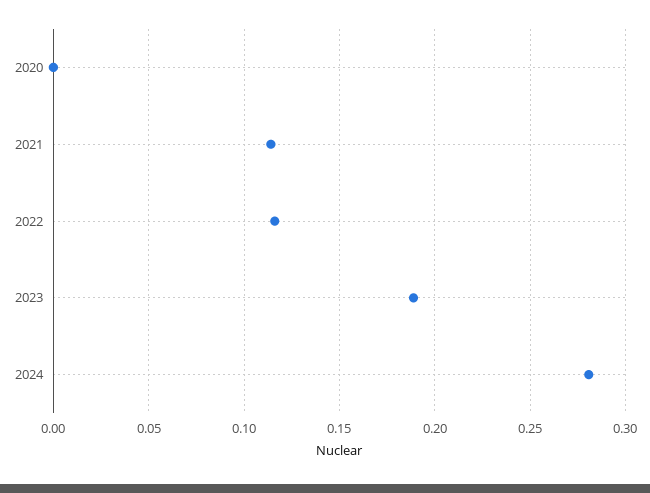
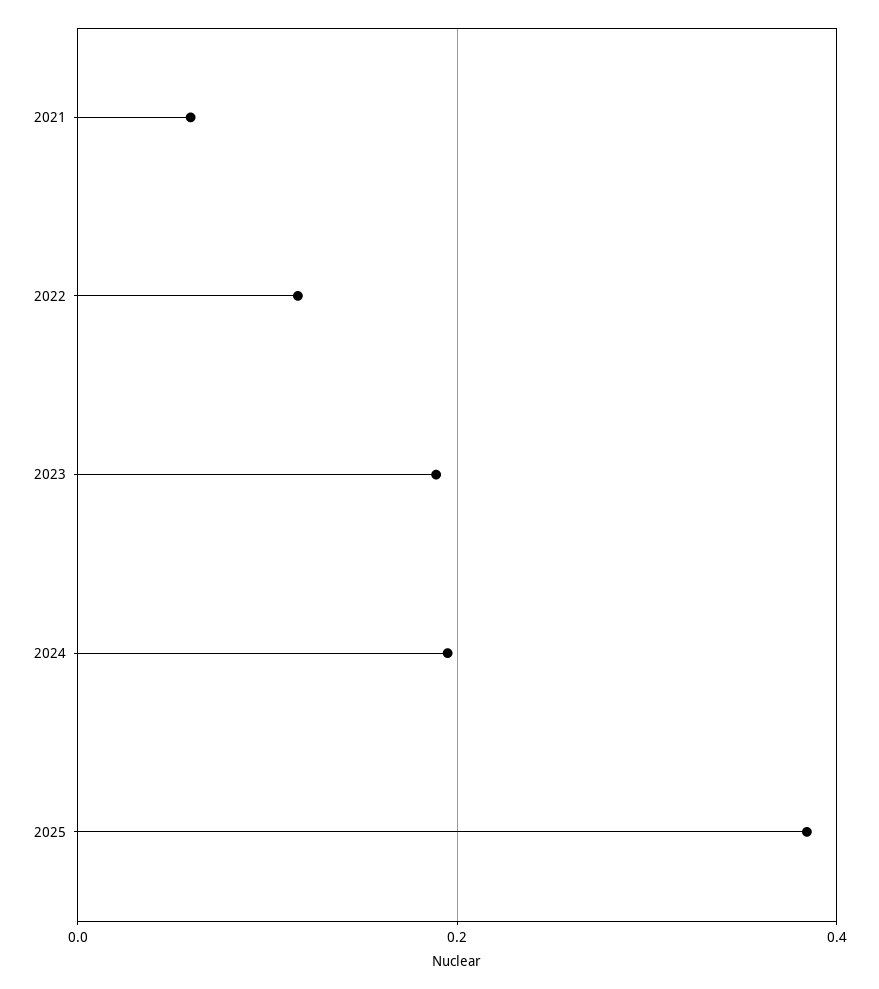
2020: 0 -> none
2021: 0.115 -> 0.06
2024: 0.28 -> 0.2
2025: none -> 0.38

